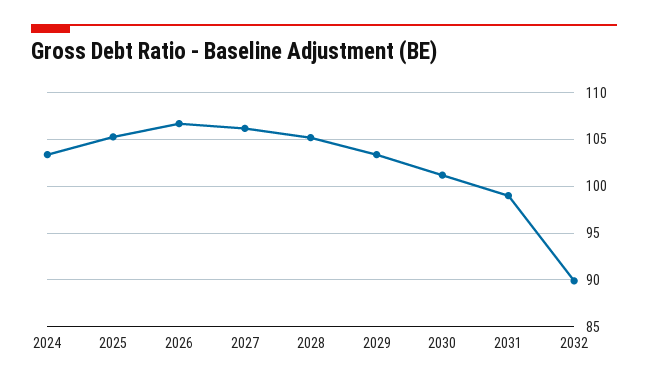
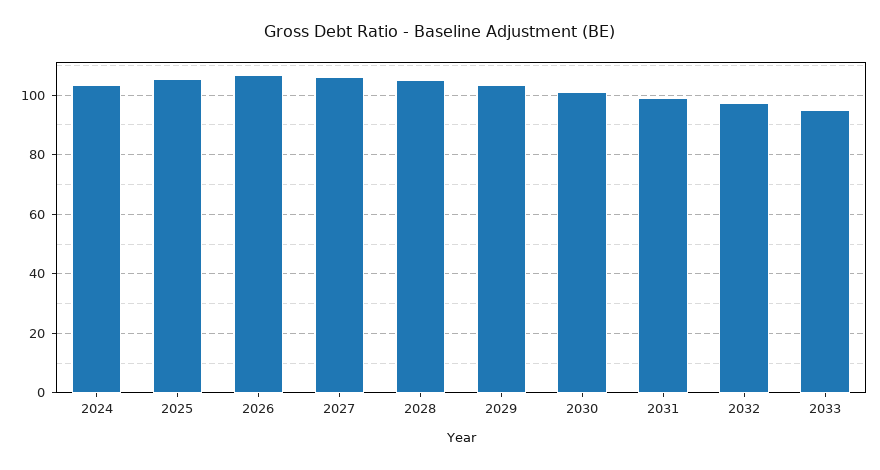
2032: 90 -> 97.5
2033: none -> 95

